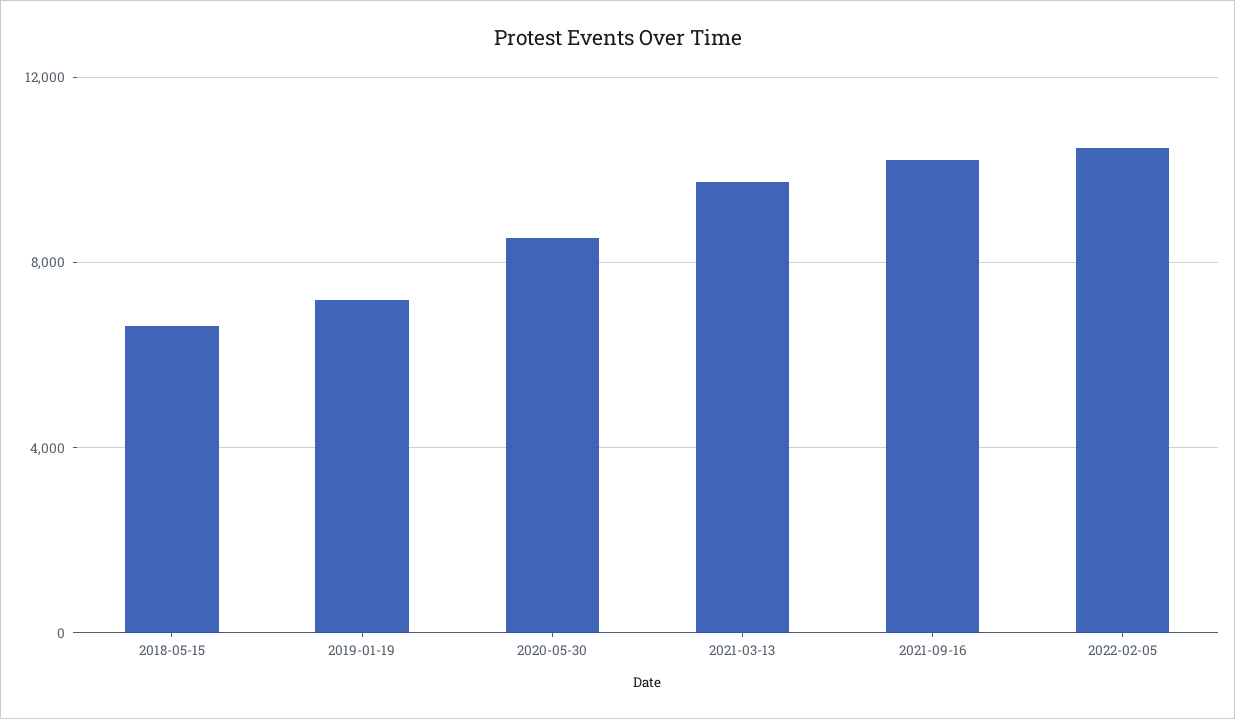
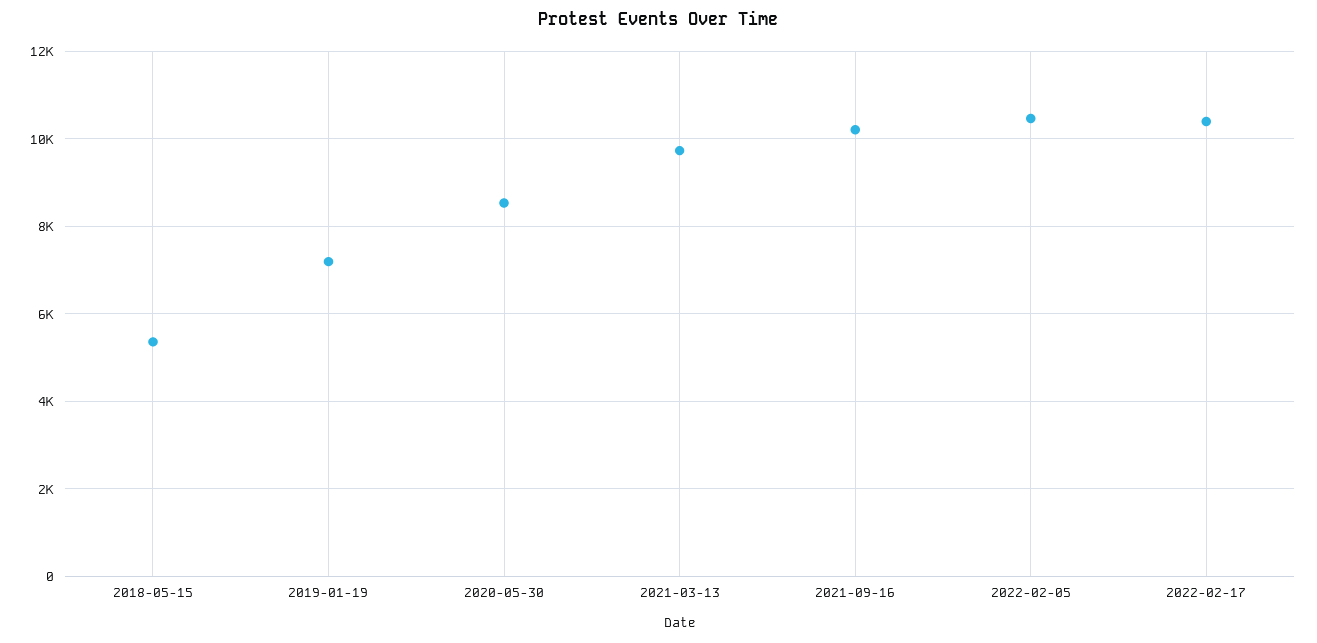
2018-05-15: 6500 -> 5400
2022-02-17: none -> 10400

